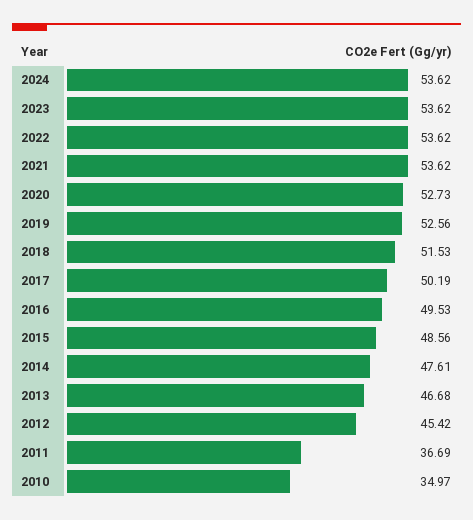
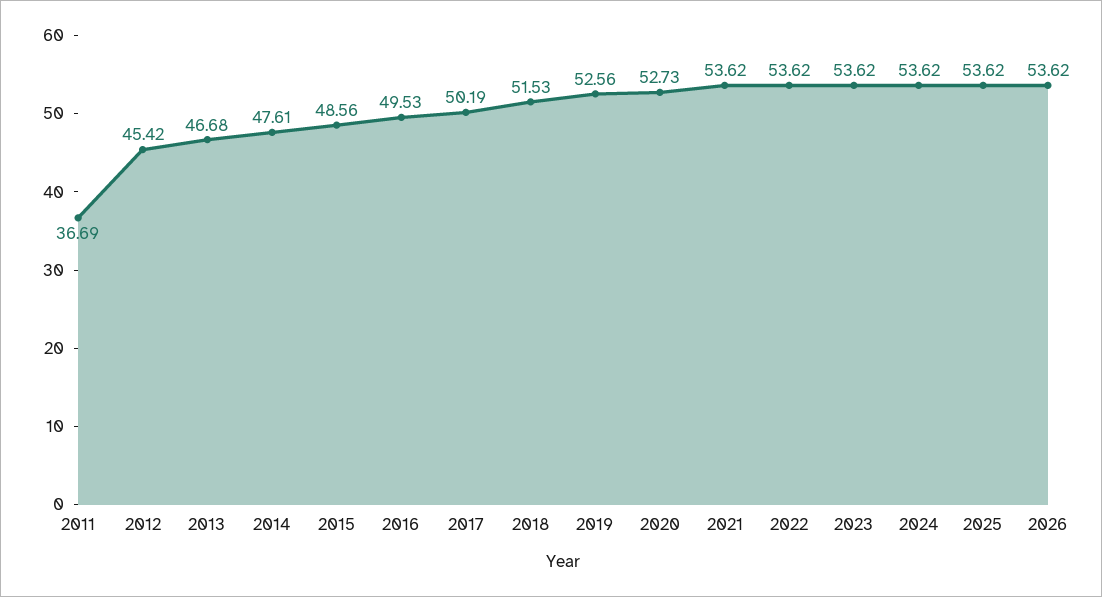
2010: 34.97 -> none
2025: none -> 53.62
2026: none -> 53.62

